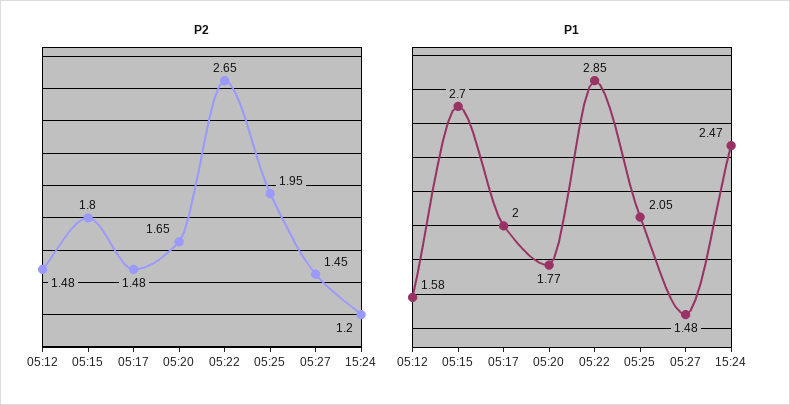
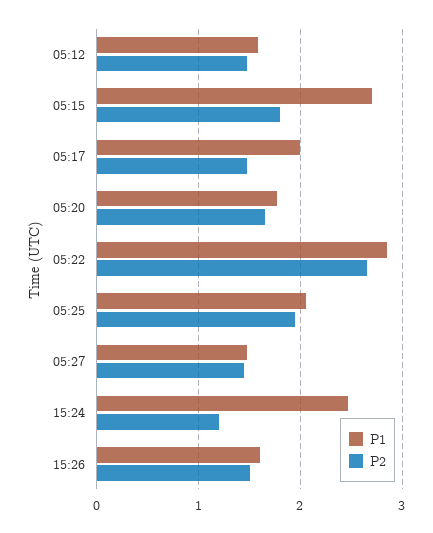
P1, 15:26: none -> 1.6
P2, 15:26: none -> 1.5

